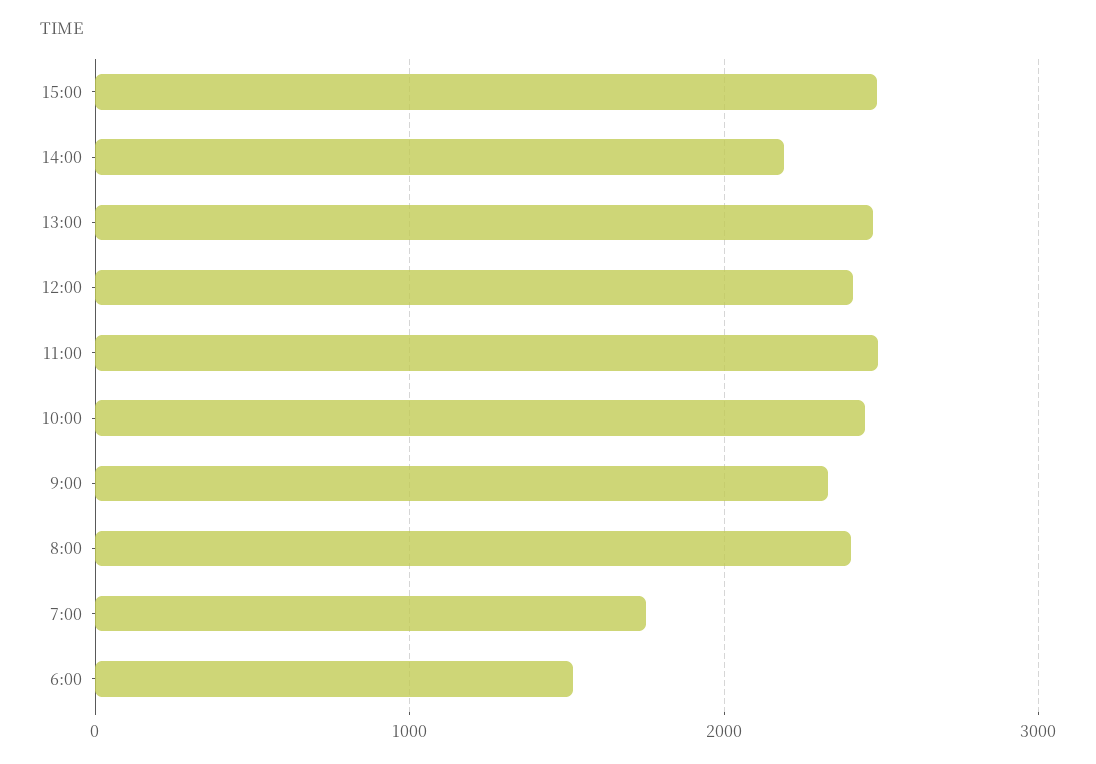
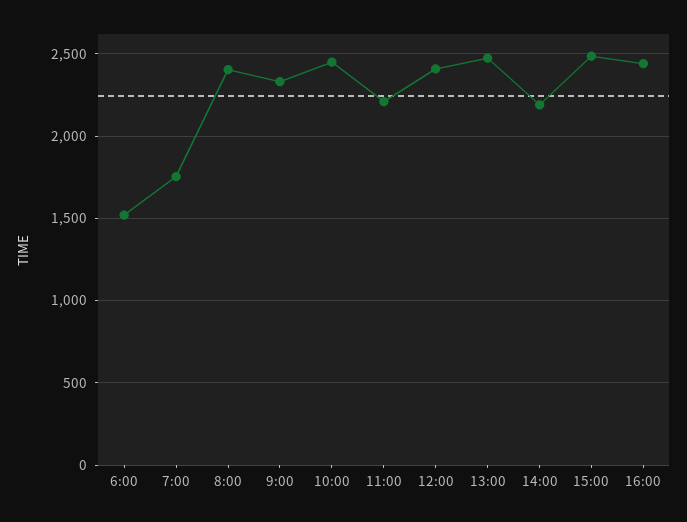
11:00: 2500 -> 2200
16:00: none -> 2450

